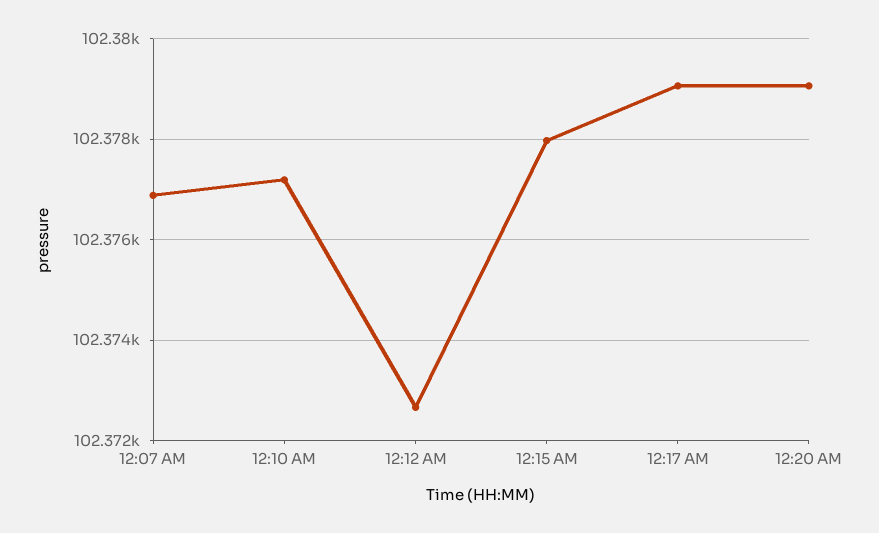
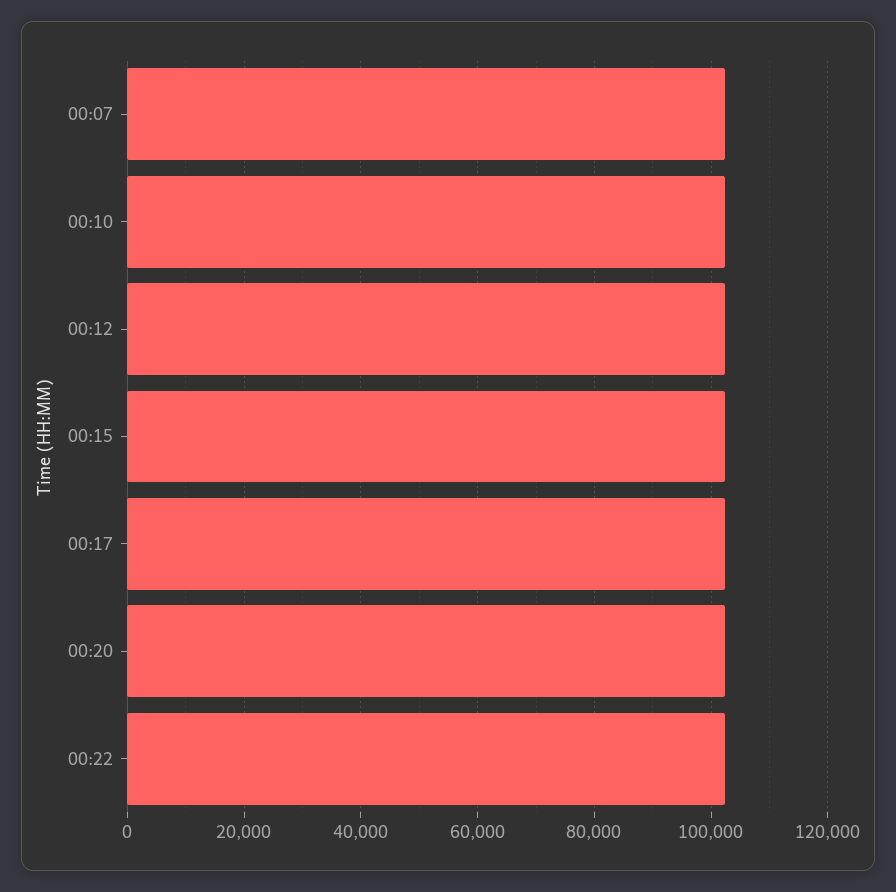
00:22: none -> 102000

